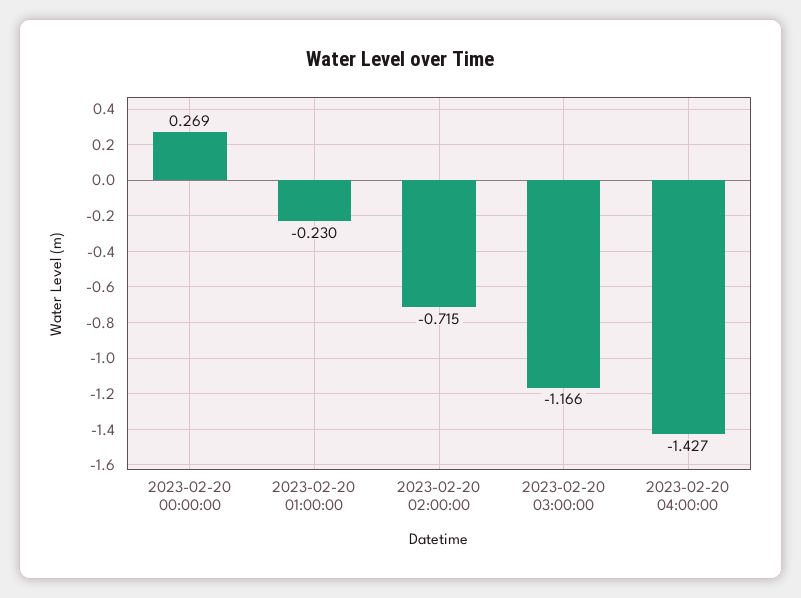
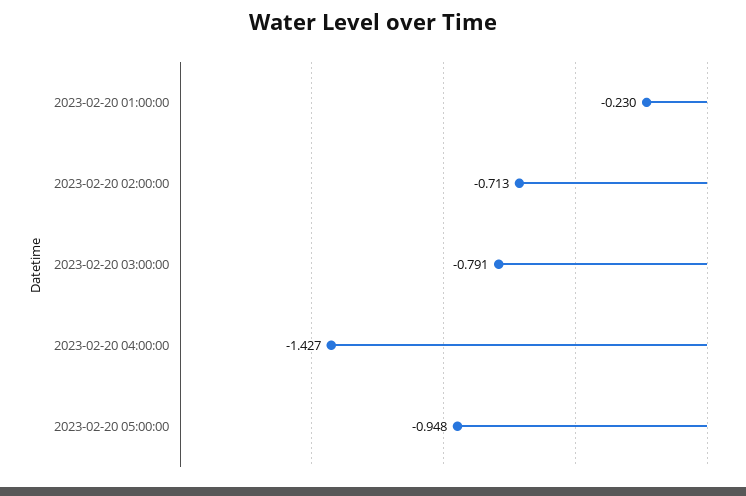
2023-02-20 00:00:00: 0.269 -> none
2023-02-20 02:00:00: -0.715 -> -0.713
2023-02-20 03:00:00: -1.166 -> -0.791
2023-02-20 05:00:00: none -> -0.948

